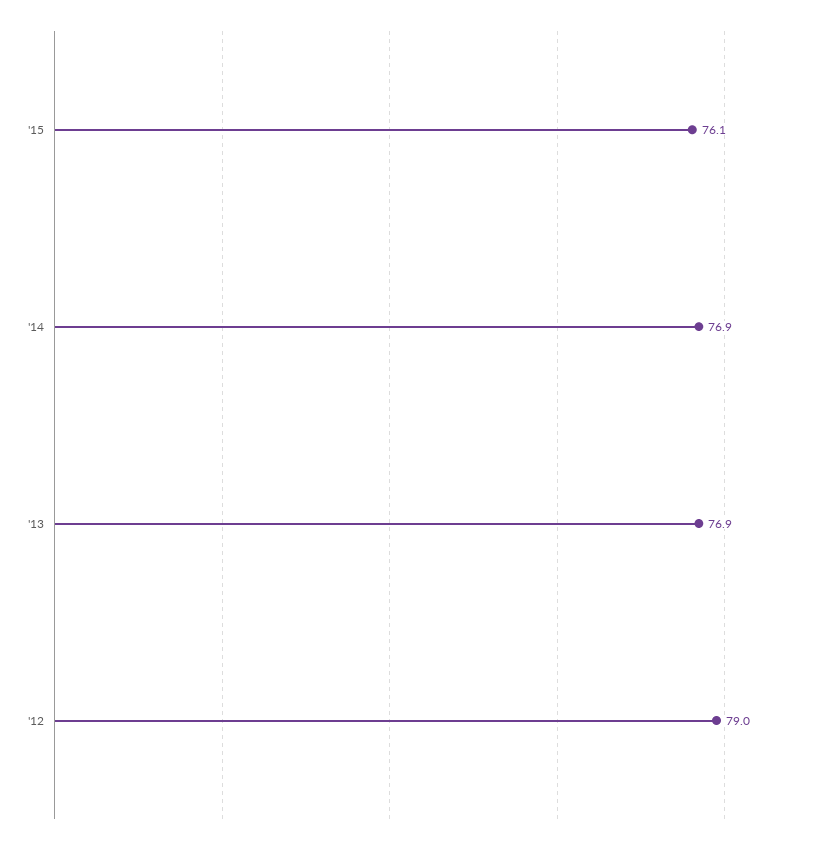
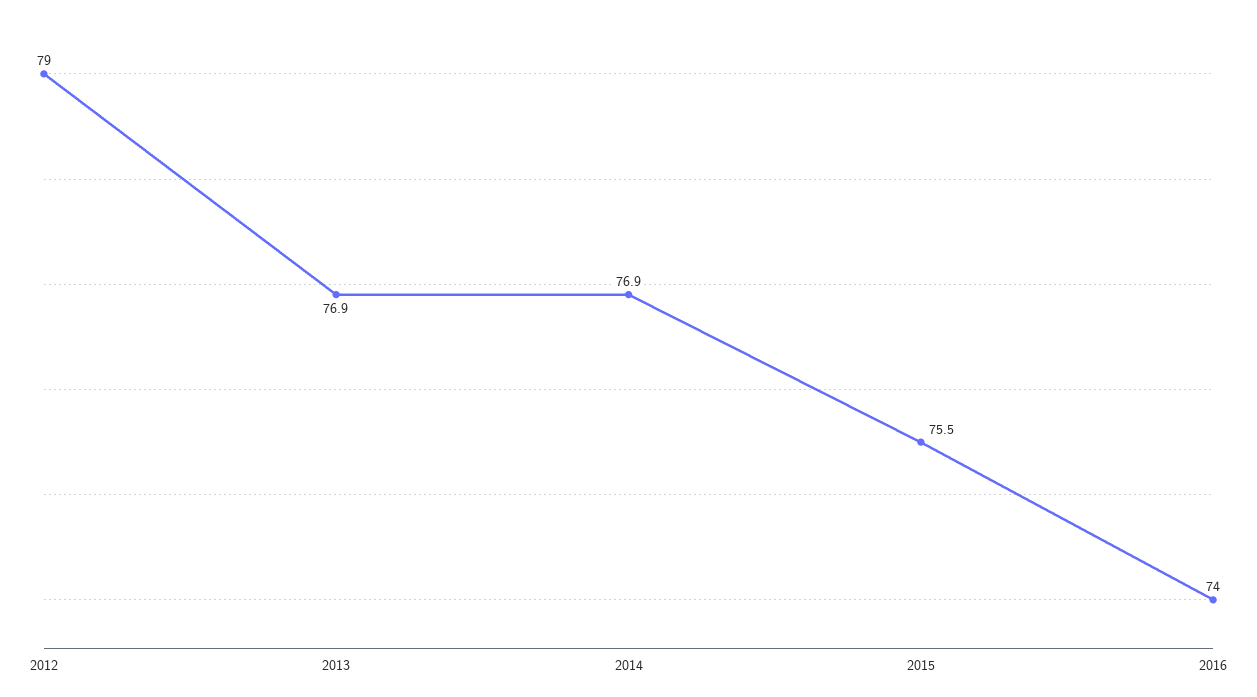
'15: 76.1 -> 75.5
2016: none -> 74

